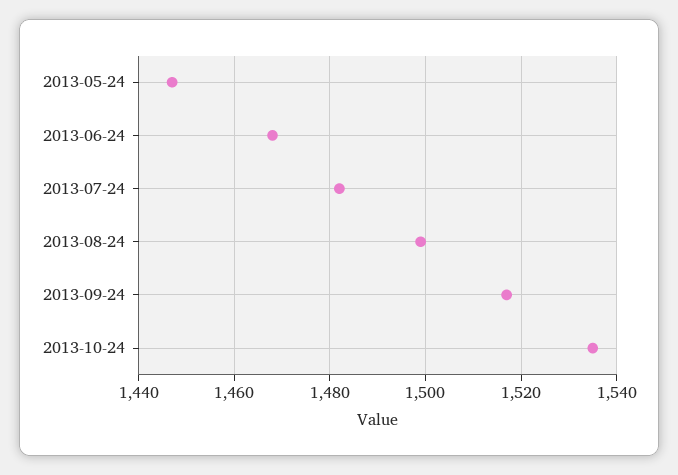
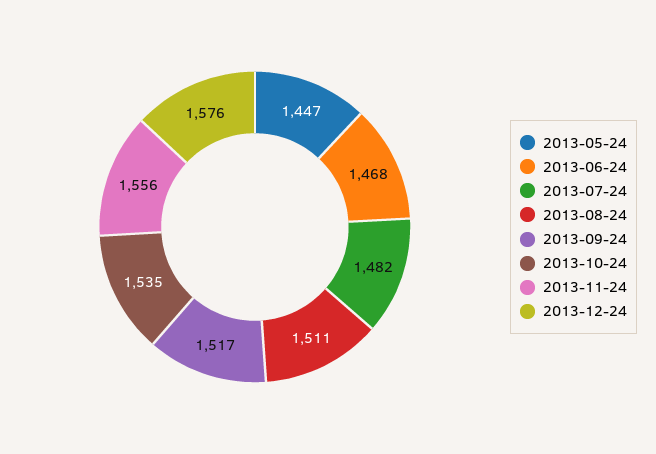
2013-08-24: 1500 -> 1511
2013-11-24: none -> 1556
2013-12-24: none -> 1576

